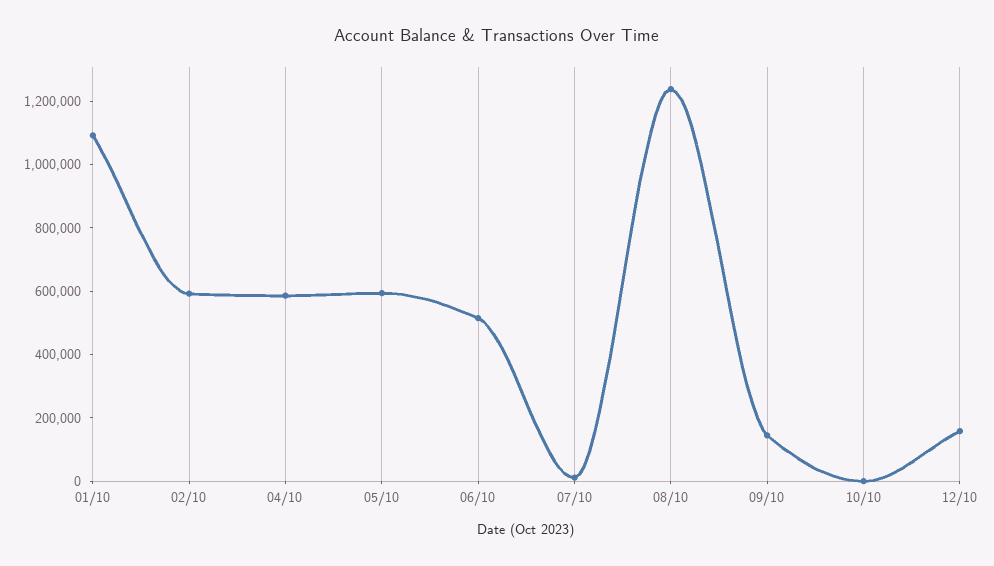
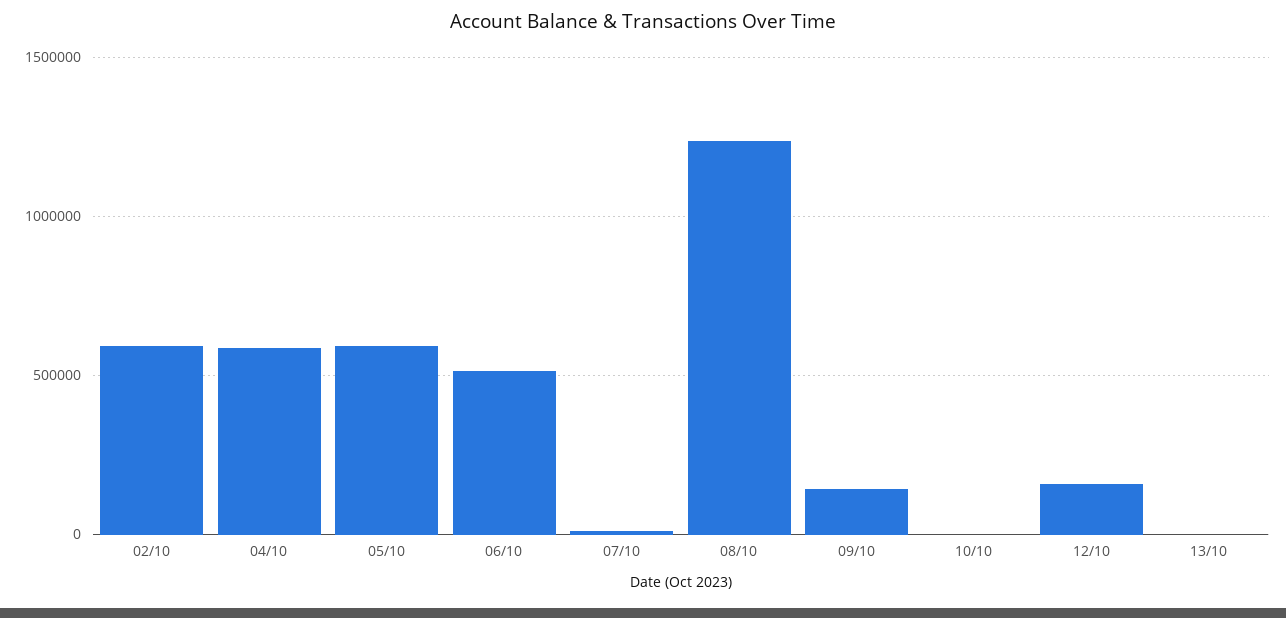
01/10: 1100000 -> none
13/10: none -> 0

